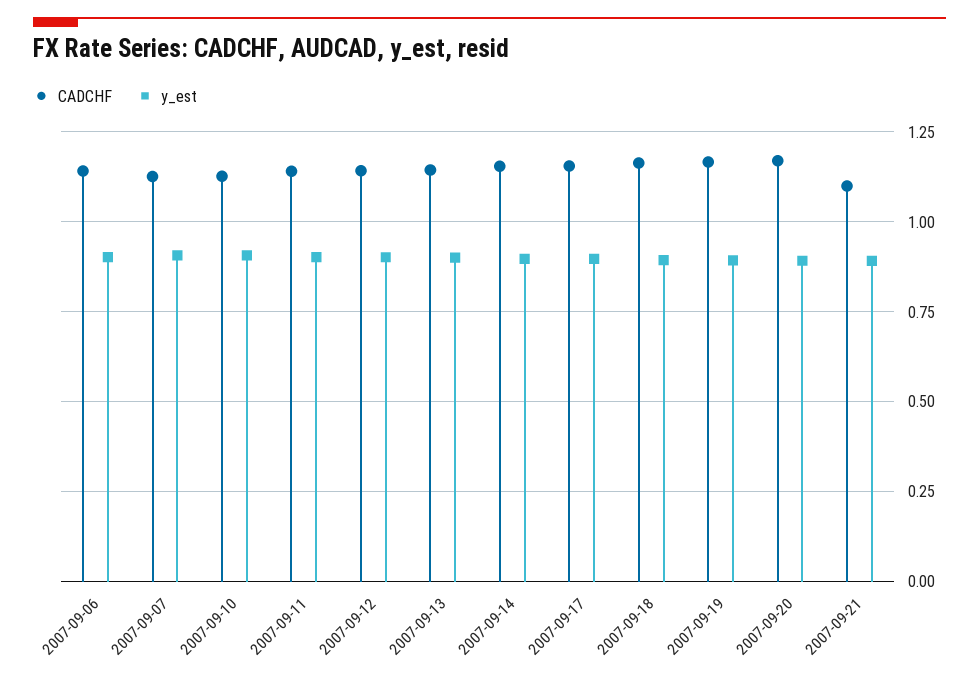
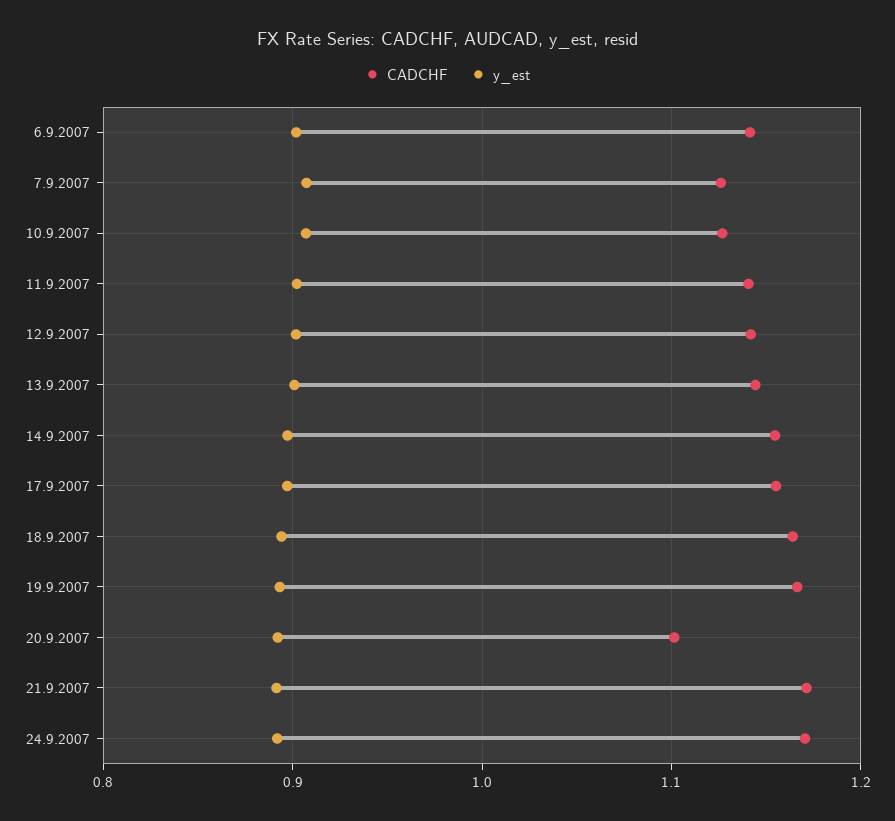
CADCHF, 2007-09-20: 1.175 -> 1.1
CADCHF, 2007-09-21: 1.1 -> 1.17
CADCHF, 24.9.2007: none -> 1.17
y_est, 24.9.2007: none -> 0.89

